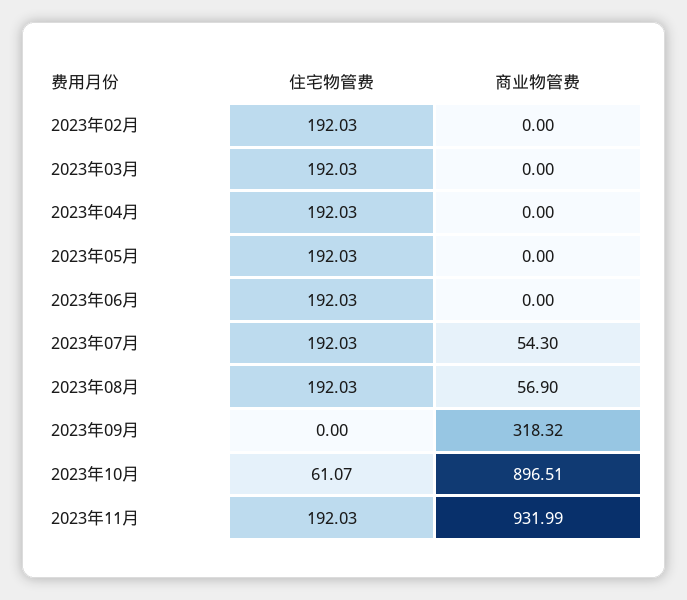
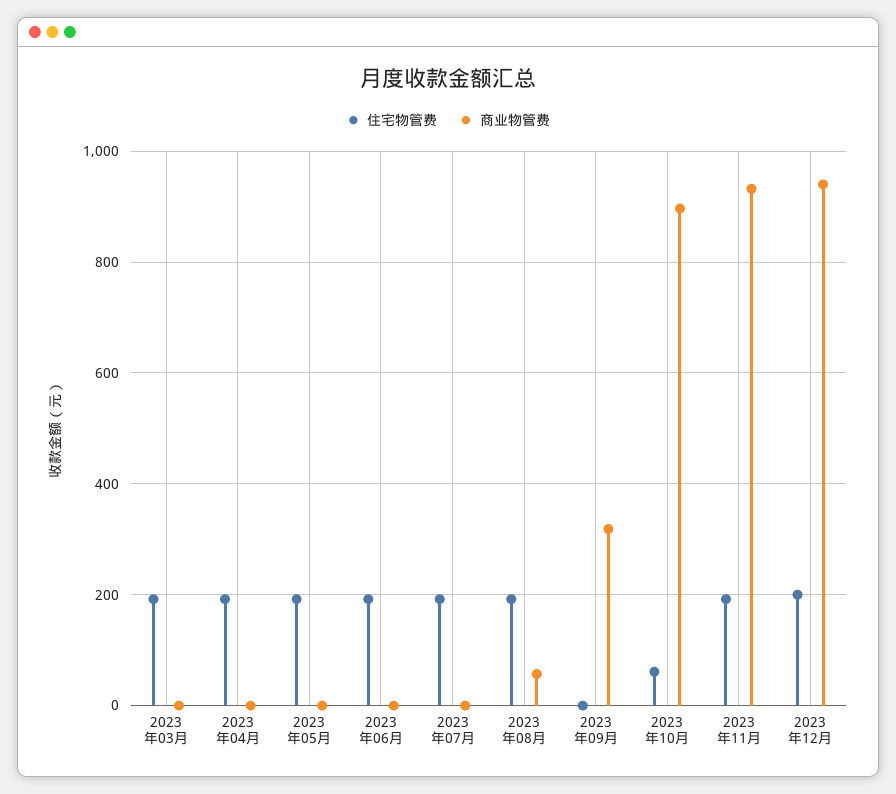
住宅物管费, 2023年02月: 192.03 -> none
商业物管费, 2023年02月: 0 -> none
商业物管费, 2023年07月: 54.3 -> 0
住宅物管费, 2023年12月: none -> 200
商业物管费, 2023年12月: none -> 940

